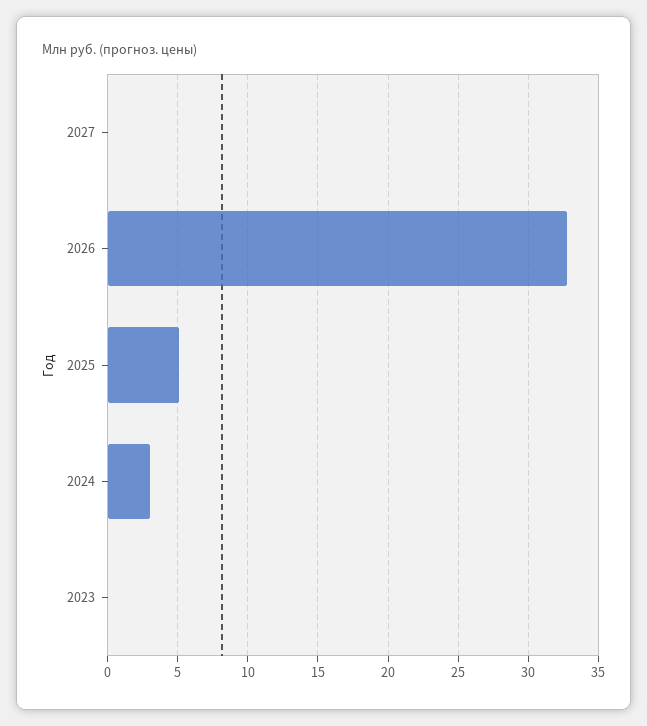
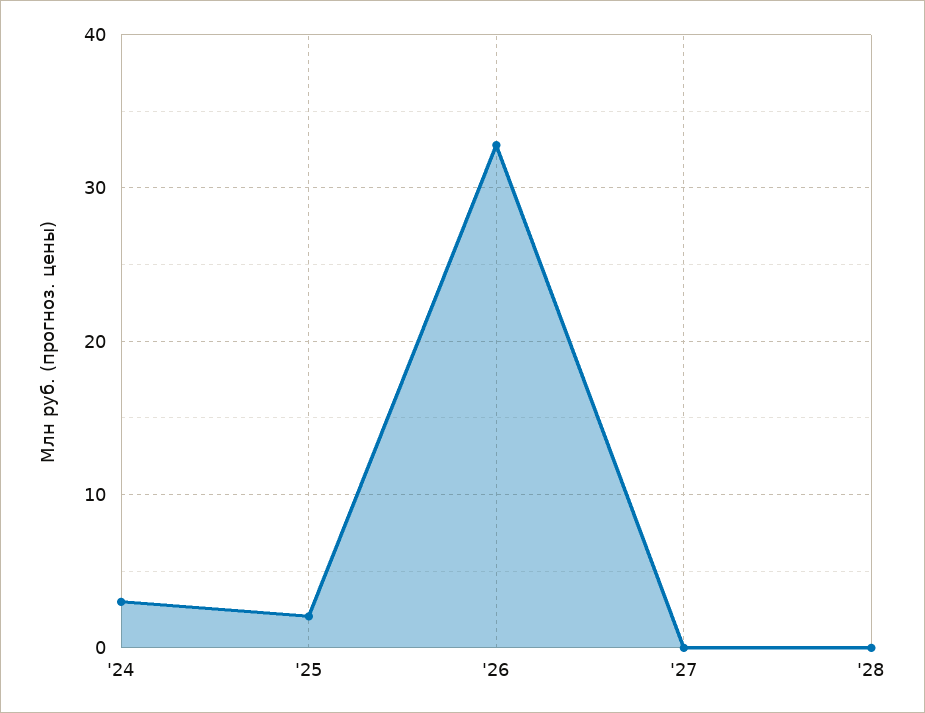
2025: 5 -> 2
2023: 0 -> none
'28: none -> 0

